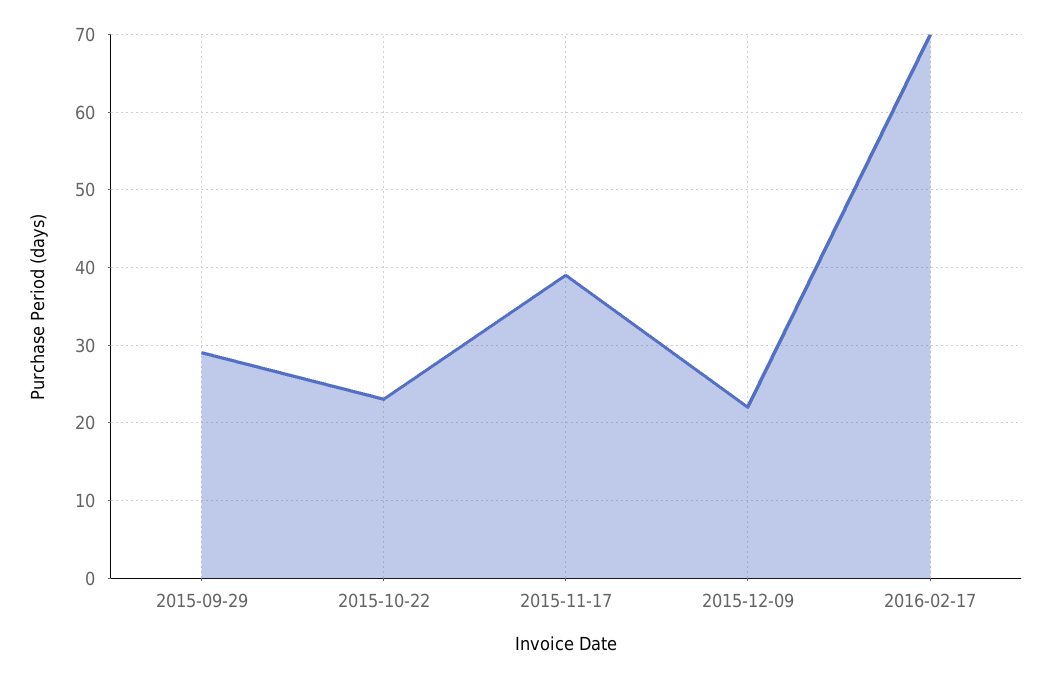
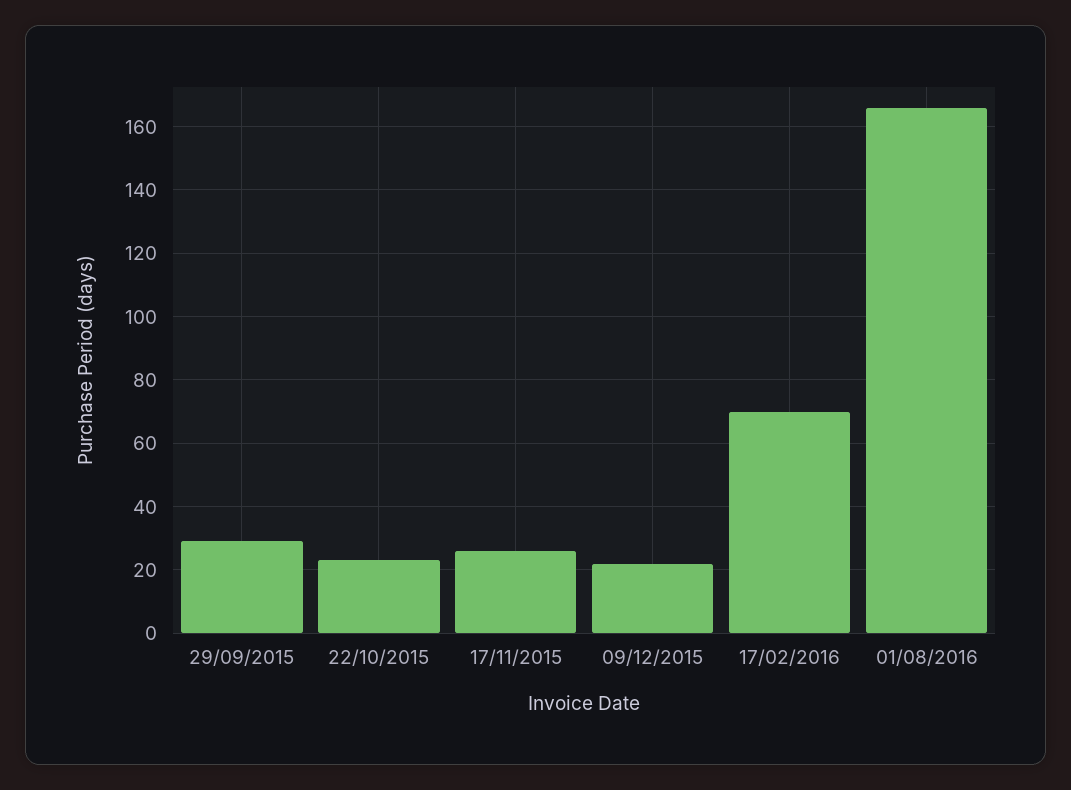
2015-11-17: 39 -> 25
01/08/2016: none -> 165

